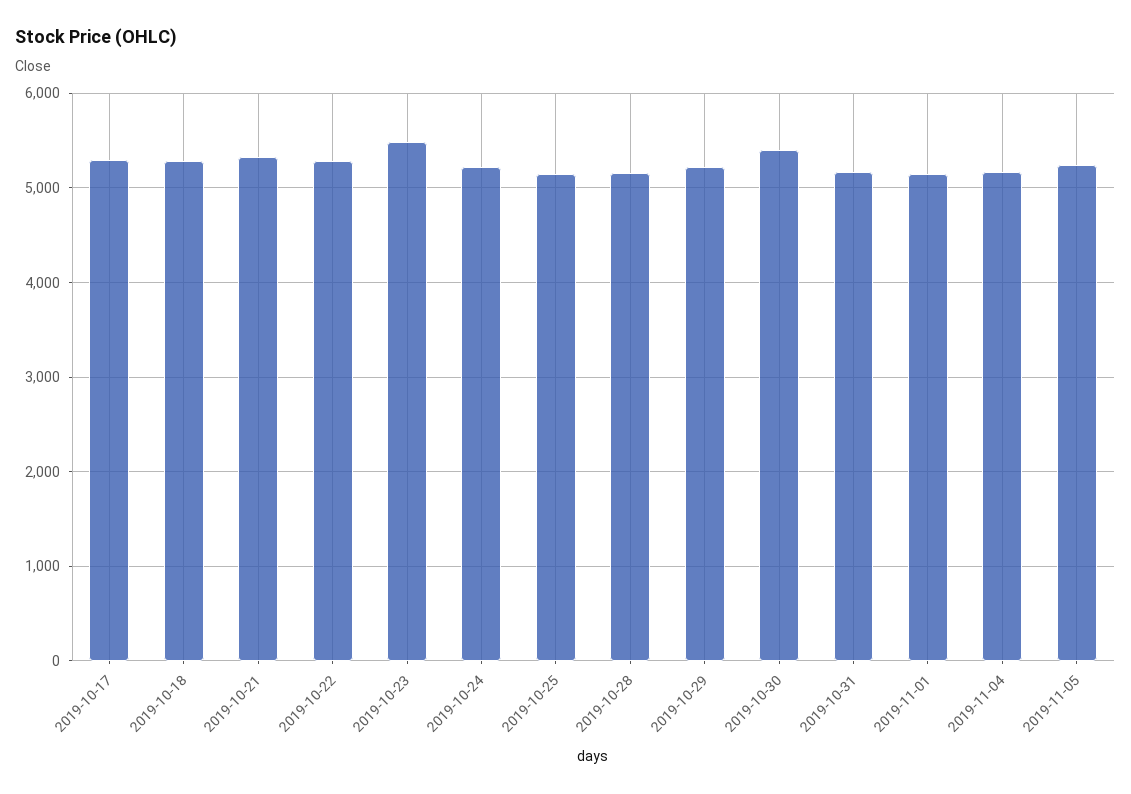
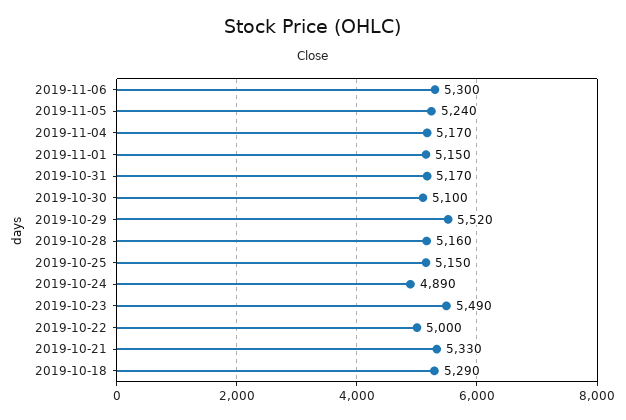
2019-10-17: 5300 -> none
2019-10-22: 5300 -> 5000
2019-10-24: 5200 -> 4890
2019-10-29: 5200 -> 5520
2019-10-30: 5400 -> 5100
2019-11-06: none -> 5300

